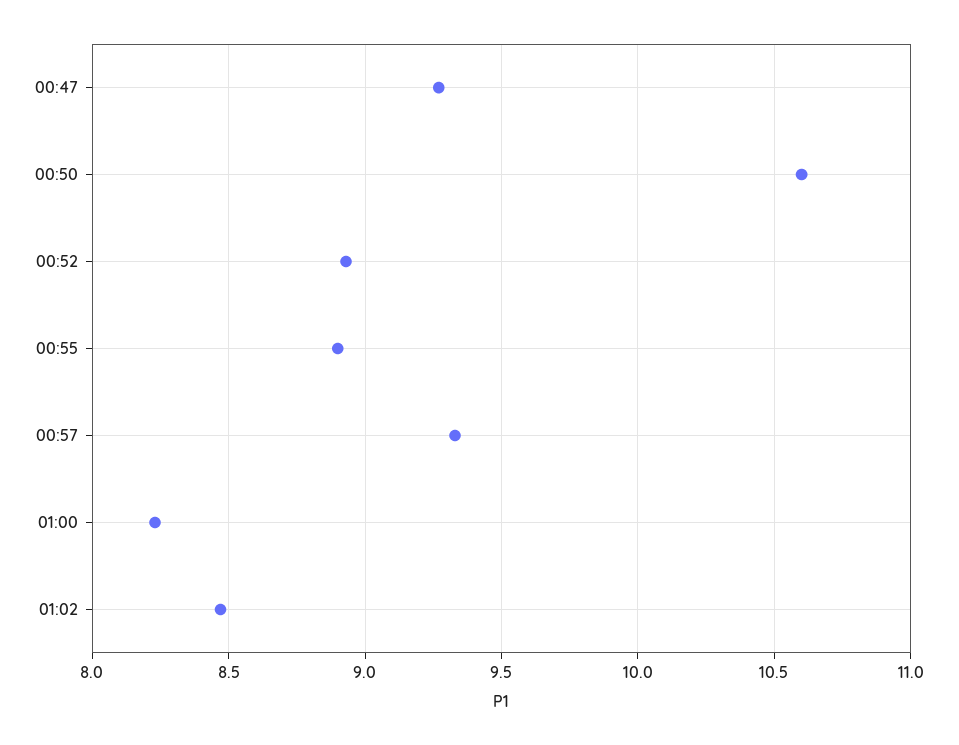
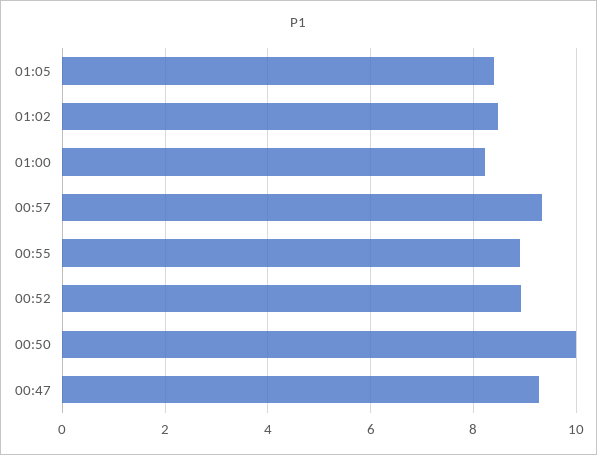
00:50: 10.6 -> 10
01:05: none -> 8.4

